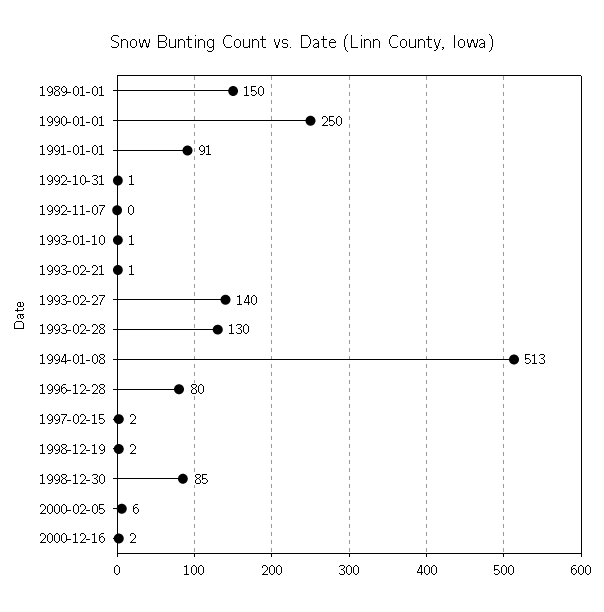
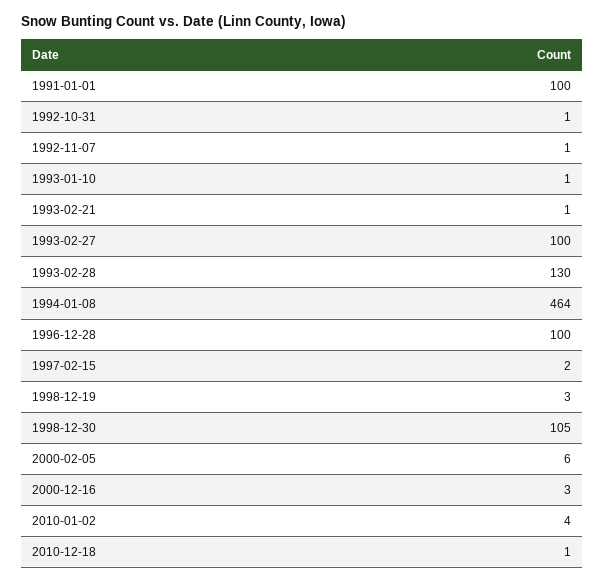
1989-01-01: 150 -> none
1990-01-01: 250 -> none
1991-01-01: 91 -> 100
1992-11-07: 0 -> 1
1993-02-27: 140 -> 100
1994-01-08: 513 -> 464
1996-12-28: 80 -> 100
1998-12-19: 2 -> 3
1998-12-30: 85 -> 105
2000-12-16: 2 -> 3
2010-01-02: none -> 4
2010-12-18: none -> 1

